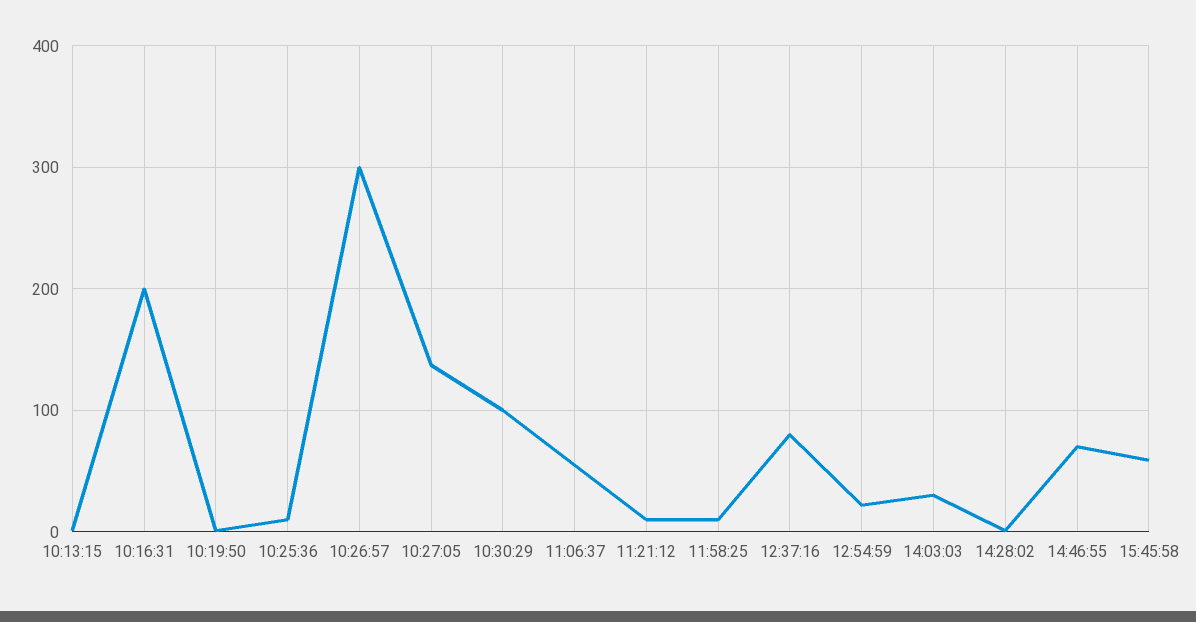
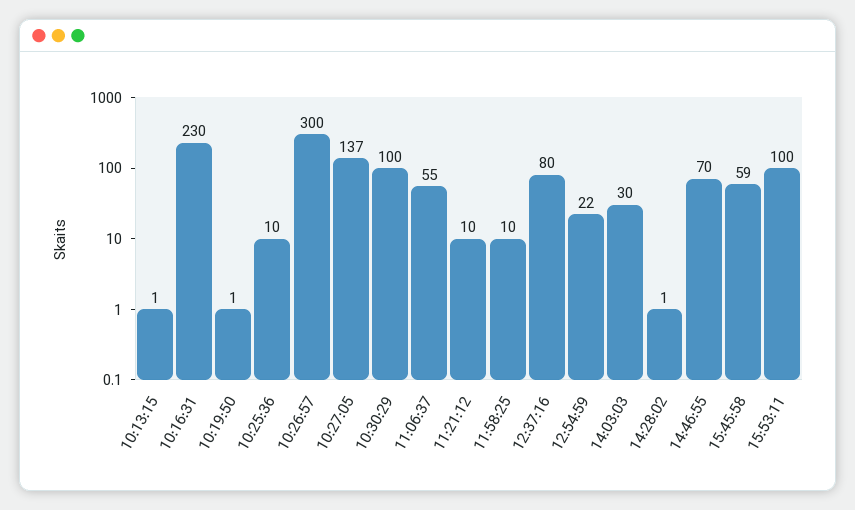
10:16:31: 200 -> 230
15:53:11: none -> 100

